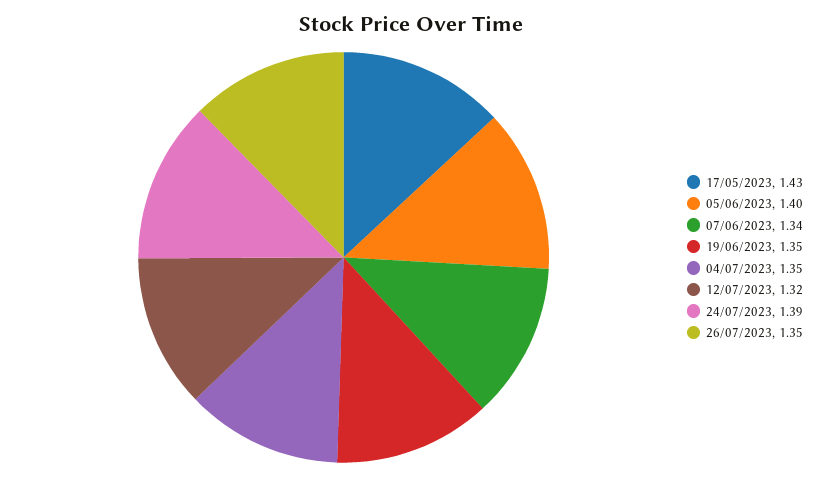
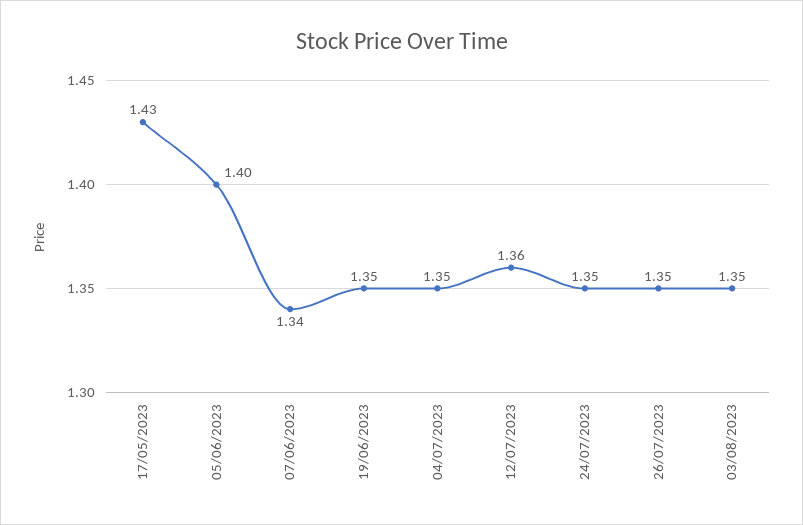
12/07/2023: 1.32 -> 1.36
24/07/2023: 1.39 -> 1.35
03/08/2023: none -> 1.35

